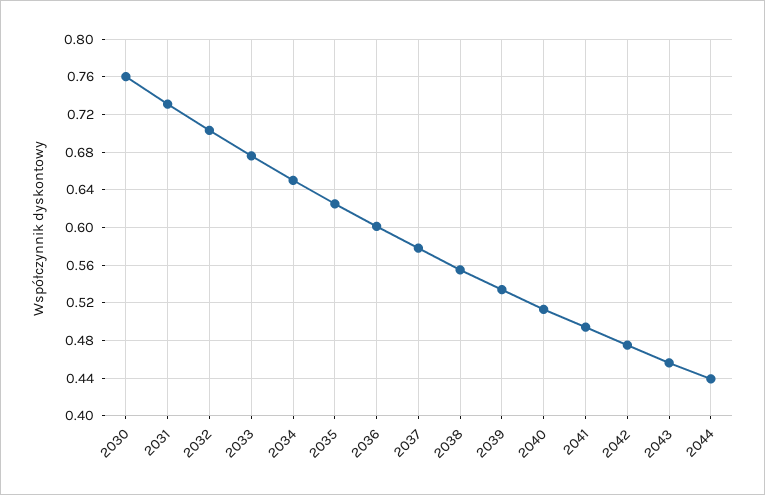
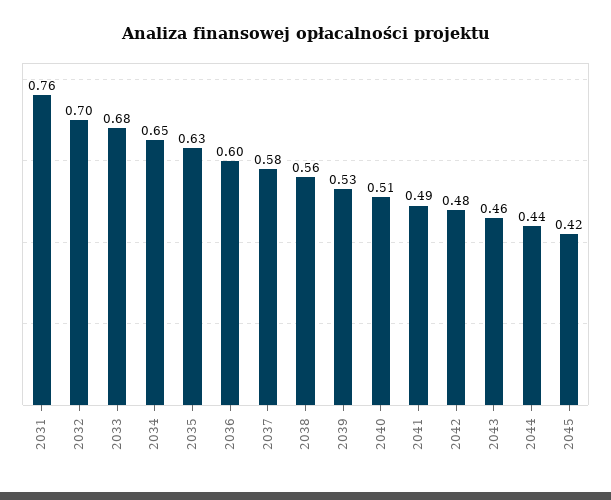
2030: 0.76 -> none
2031: 0.73 -> 0.76
2045: none -> 0.42

